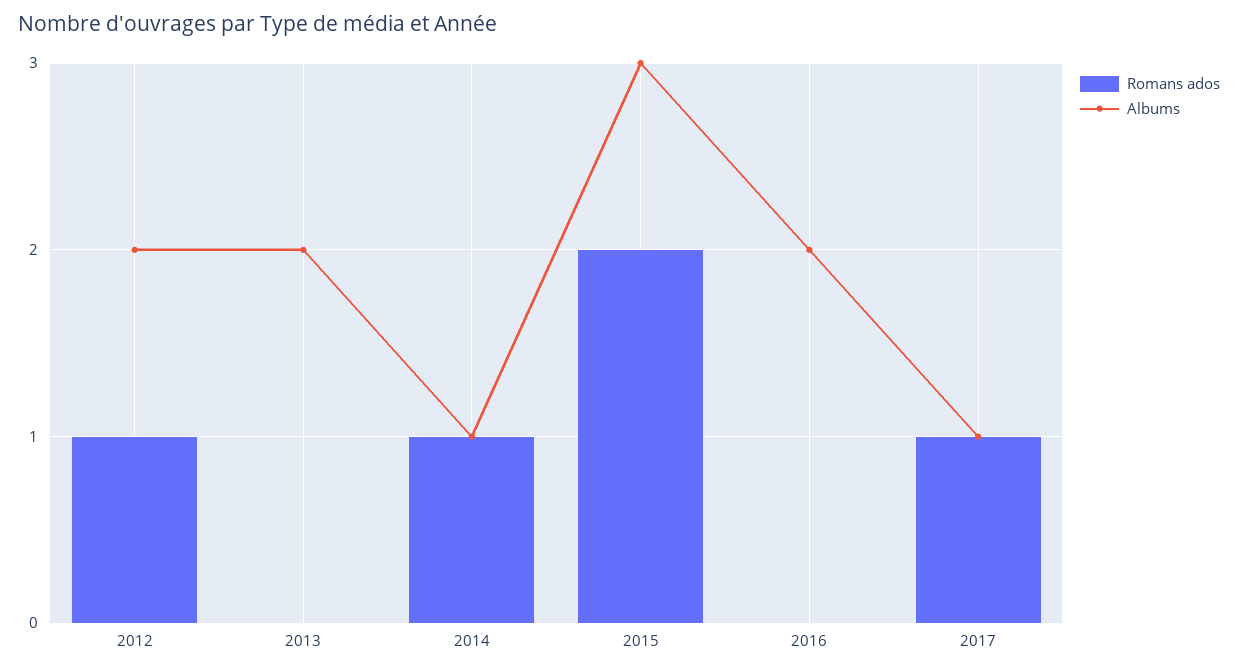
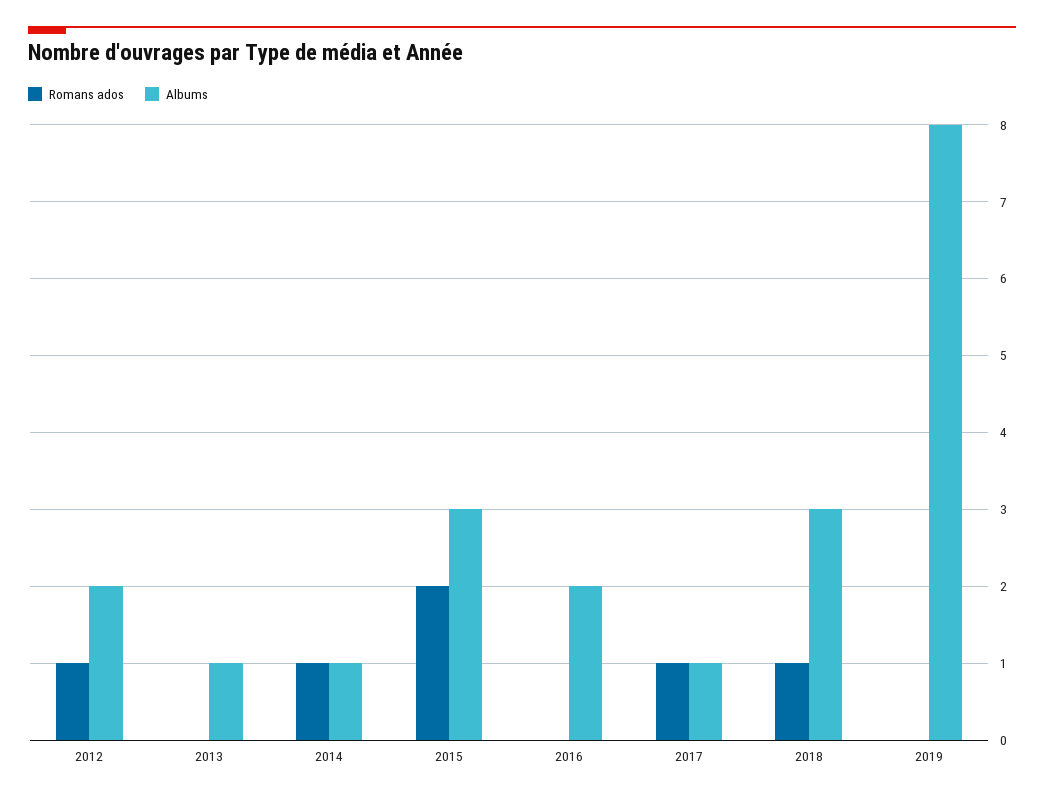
Albums, 2013: 2 -> 1
Romans ados, 2018: none -> 1
Albums, 2018: none -> 3
Romans ados, 2019: none -> 0
Albums, 2019: none -> 8

